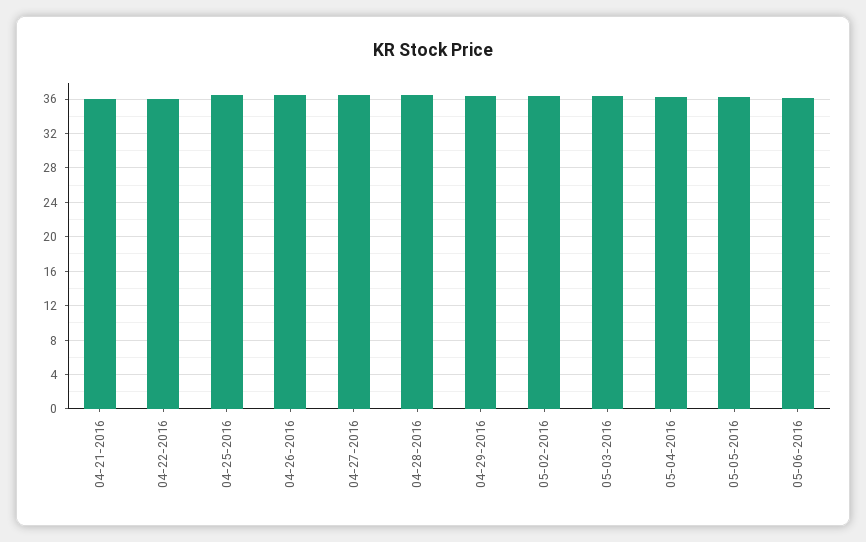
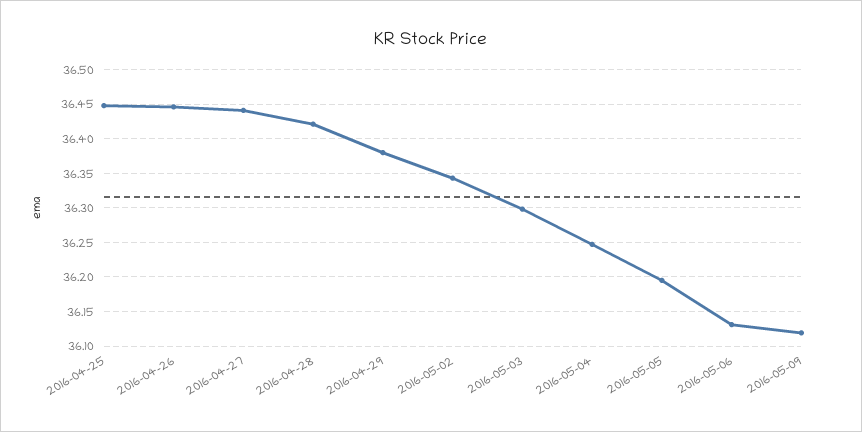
04-21-2016: 36 -> none
04-22-2016: 36 -> none
2016-05-09: none -> 36.12

